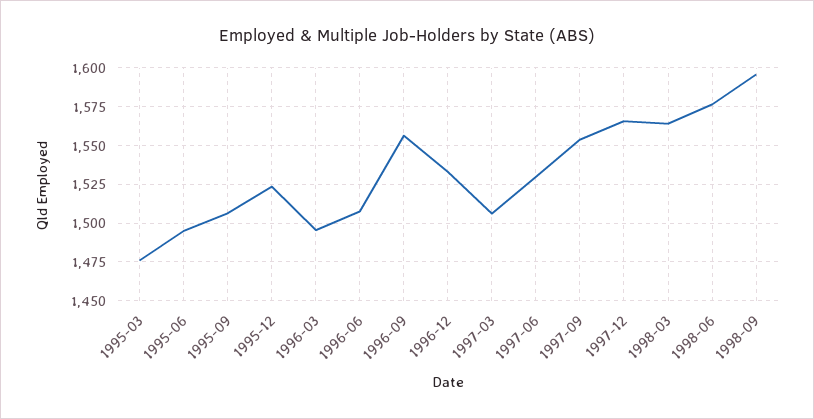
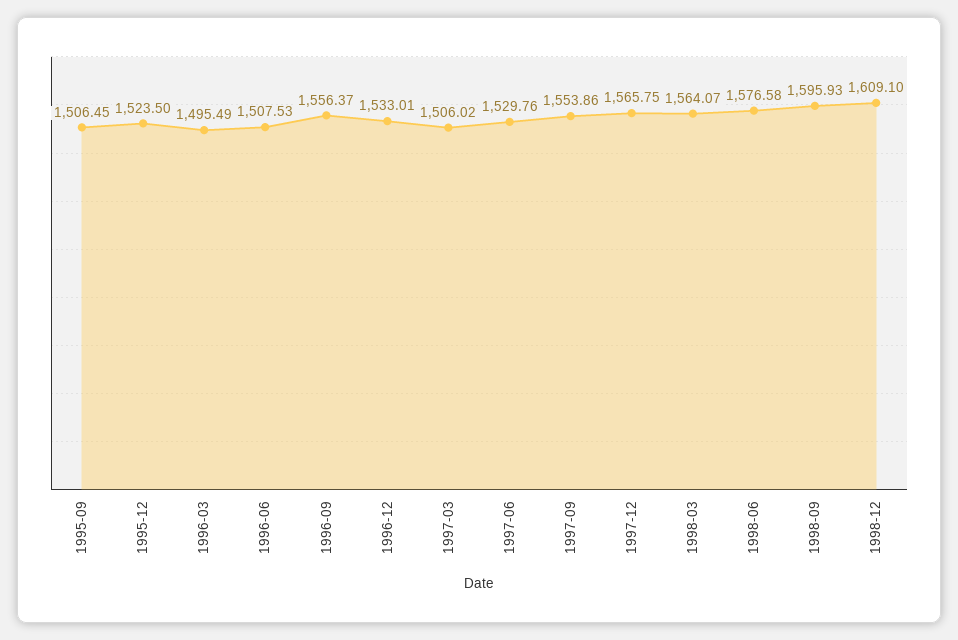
1995-03: 1475 -> none
1995-06: 1495 -> none
1998-12: none -> 1609.1

